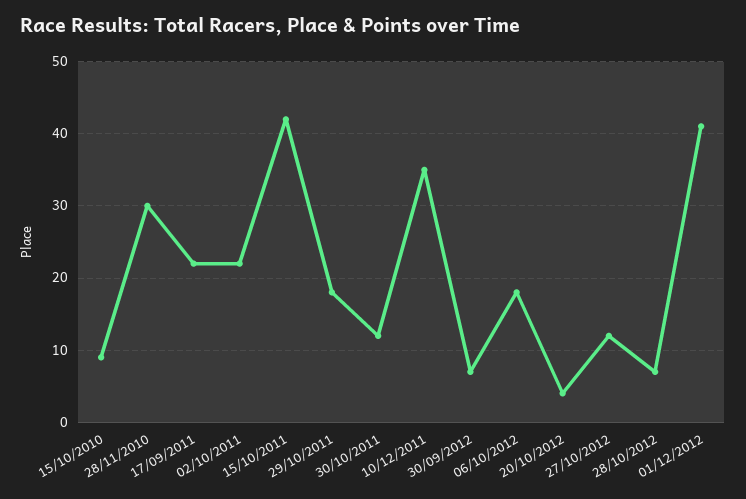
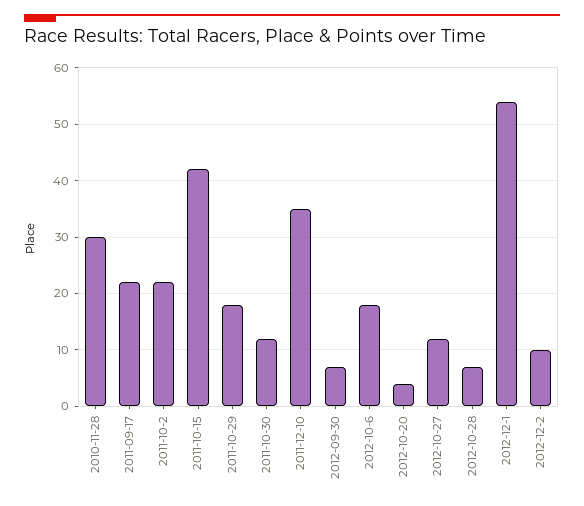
15/10/2010: 9 -> none
01/12/2012: 41 -> 55
2012-12-2: none -> 10

